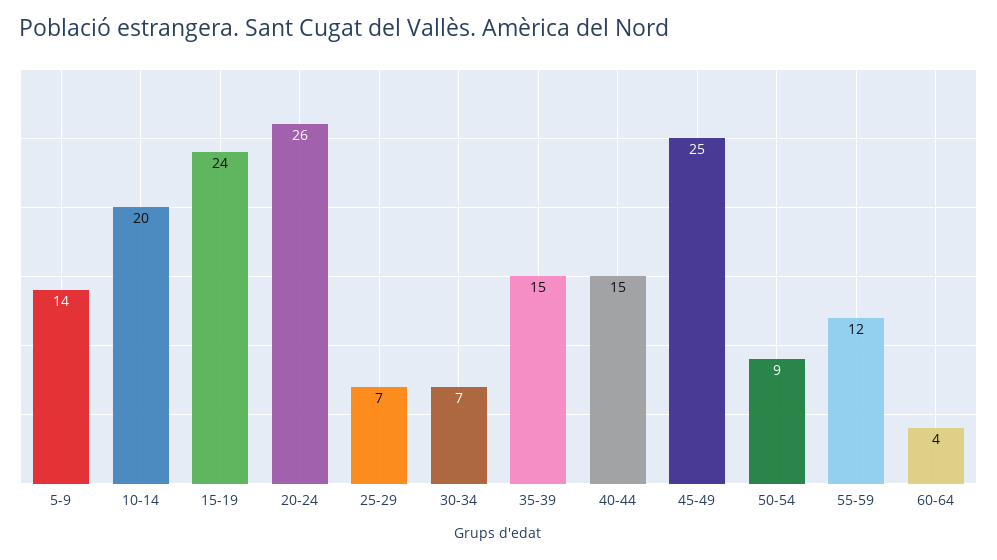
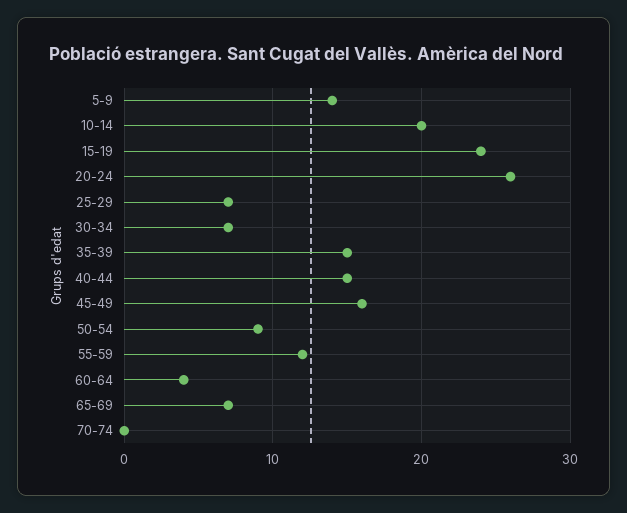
45-49: 25 -> 16
65-69: none -> 7
70-74: none -> 0

